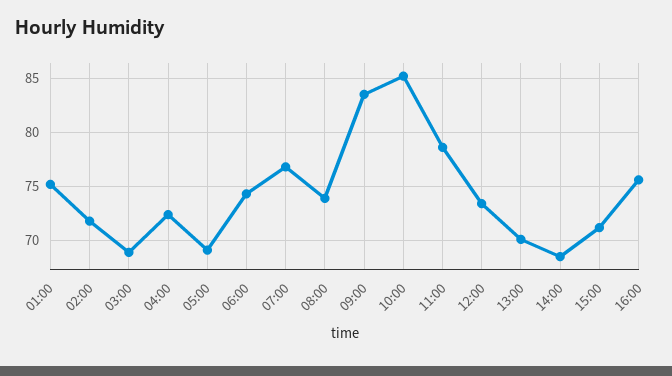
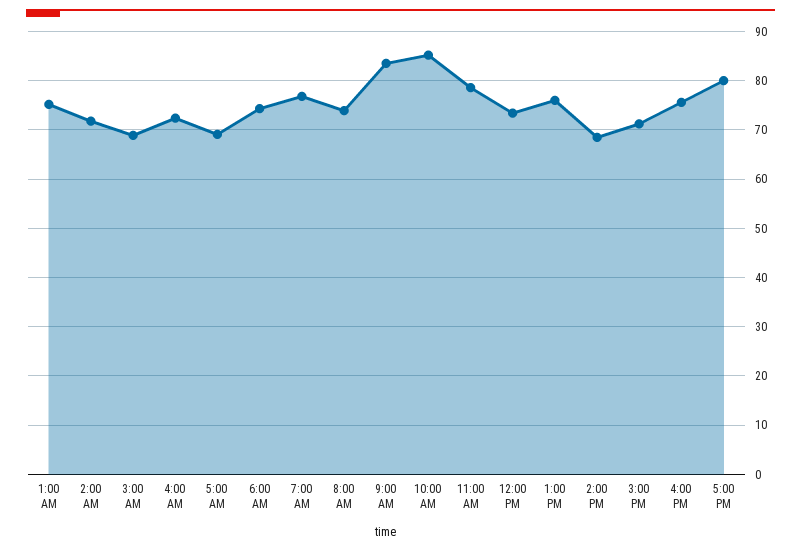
13:00: 70 -> 76
5:00 PM: none -> 80

